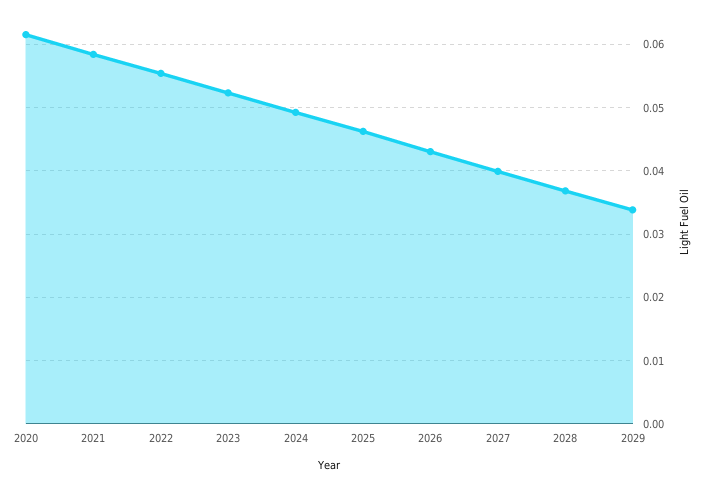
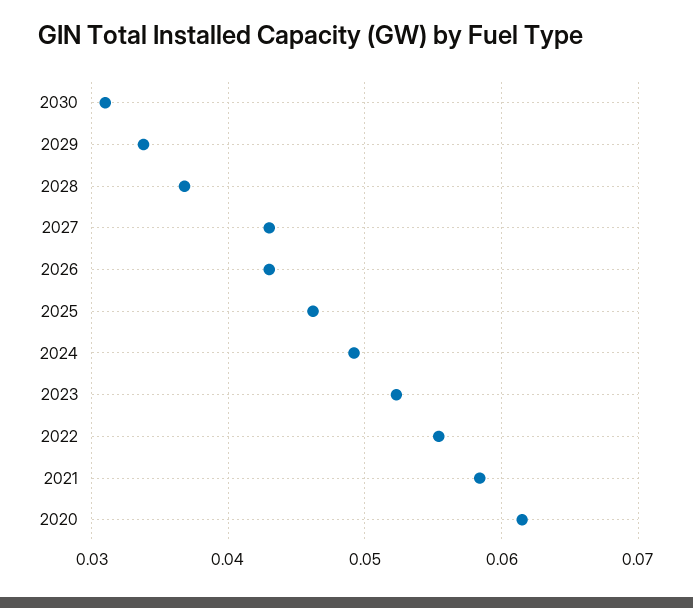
2027: 0.04 -> 0.043
2030: none -> 0.031

